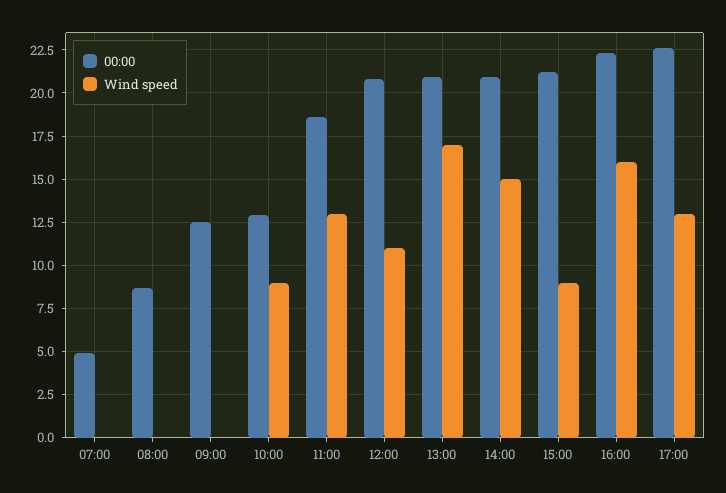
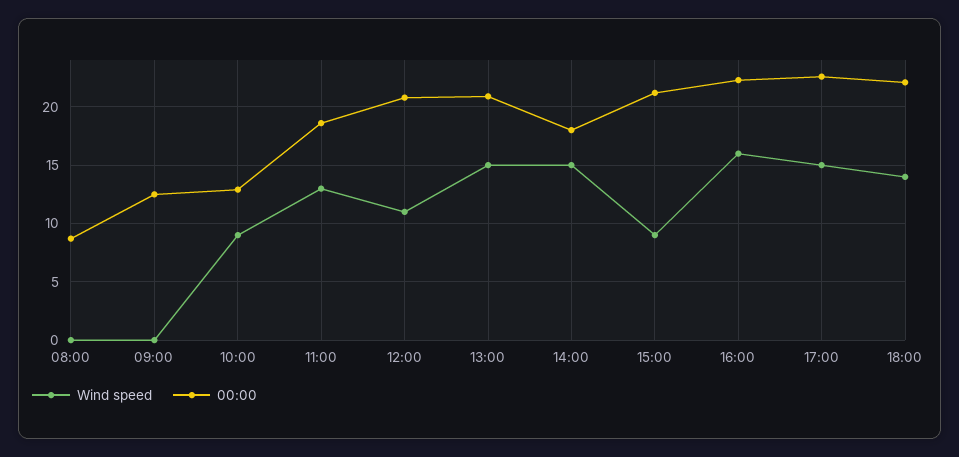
00:00, 07:00: 5 -> none
Wind speed, 07:00: 0 -> none
Wind speed, 13:00: 17 -> 15
00:00, 14:00: 21 -> 18
Wind speed, 17:00: 13 -> 15
Wind speed, 18:00: none -> 14
00:00, 18:00: none -> 22

